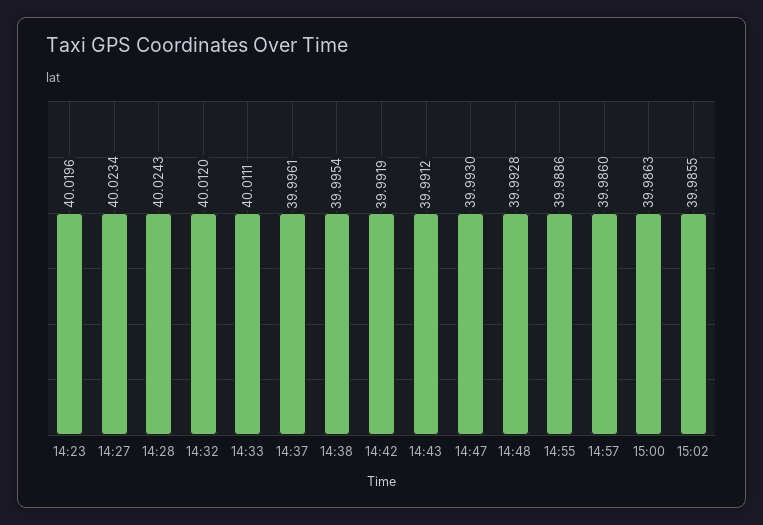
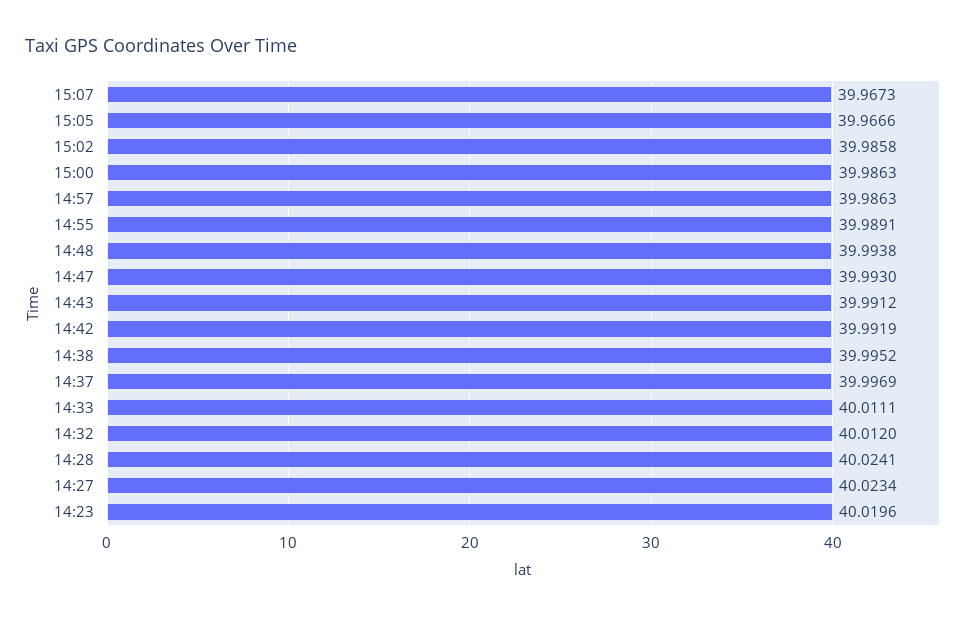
14:28: 40.0243 -> 40.0241
14:37: 39.9961 -> 39.9969
14:38: 39.9954 -> 39.9952
14:48: 39.9928 -> 39.9938
14:55: 39.9886 -> 39.9891
14:57: 39.986 -> 39.9863
15:02: 39.9855 -> 39.9858
15:07: none -> 39.9673
15:05: none -> 39.9666

